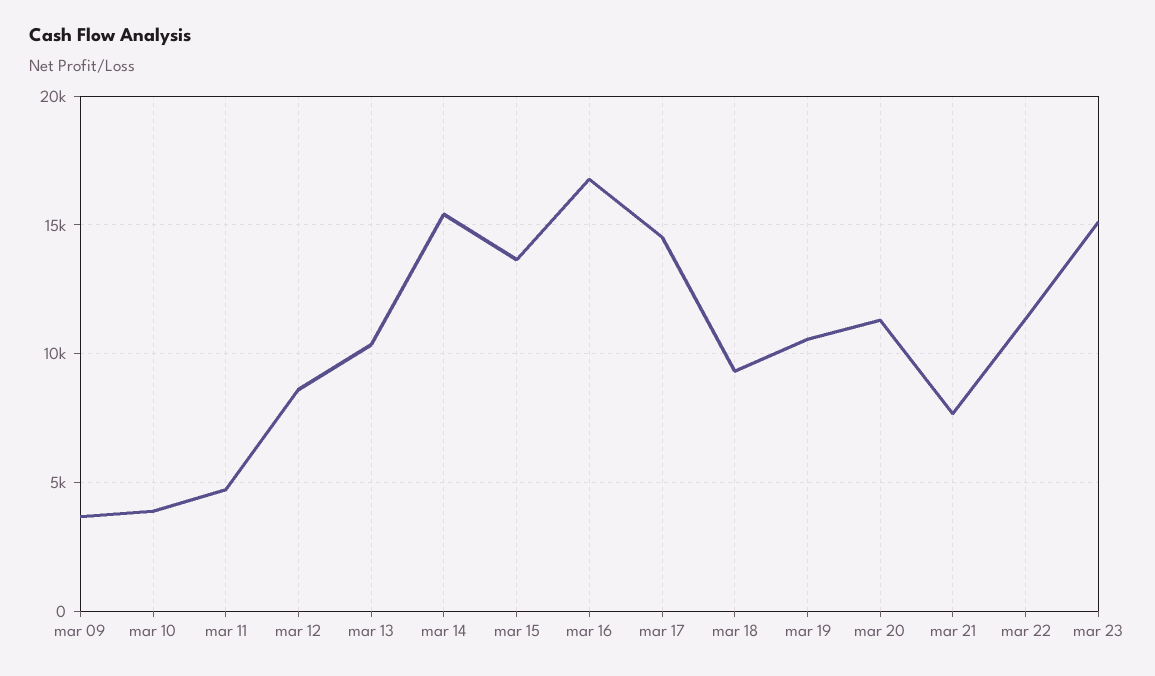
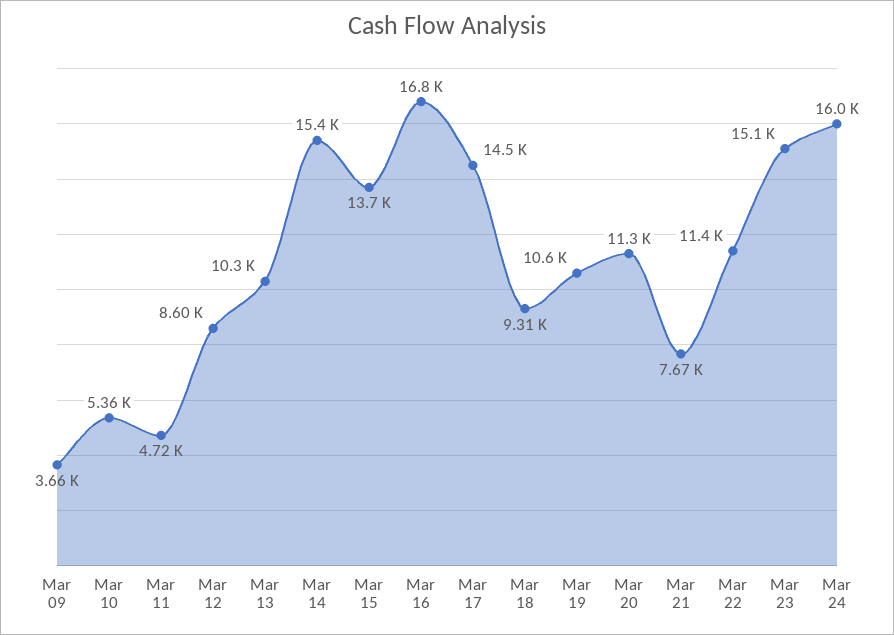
mar 10: 4000 -> 5360
Mar 24: none -> 16000

